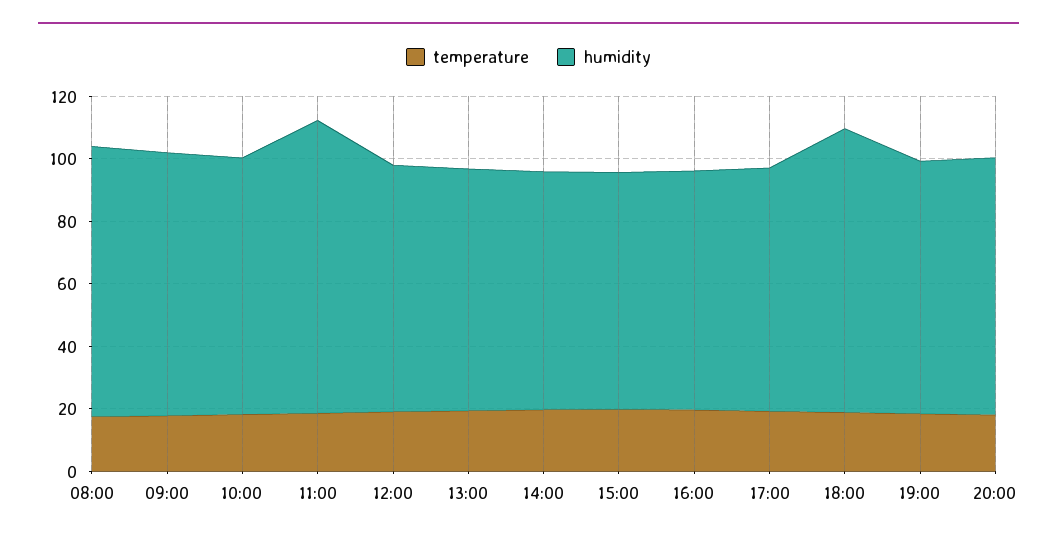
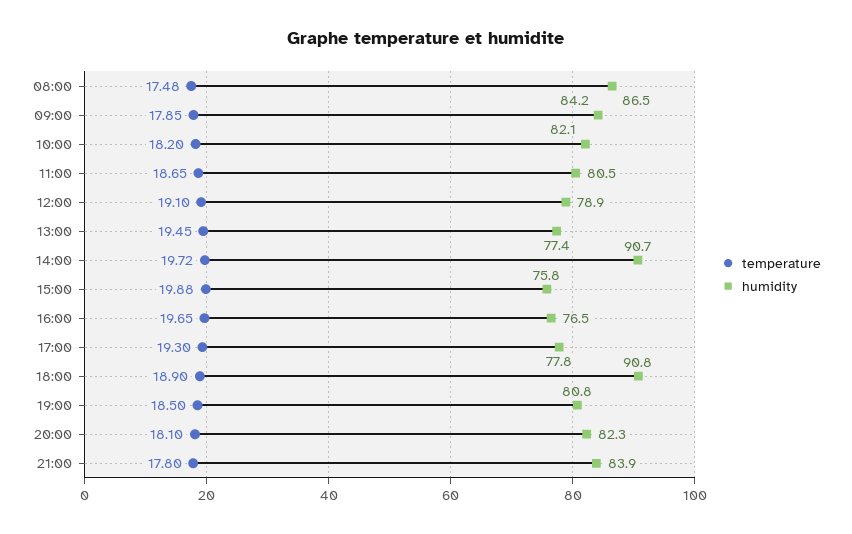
humidity, 11:00: 95 -> 80.5
humidity, 14:00: 75 -> 90.7
temperature, 21:00: none -> 17.8
humidity, 21:00: none -> 83.9

